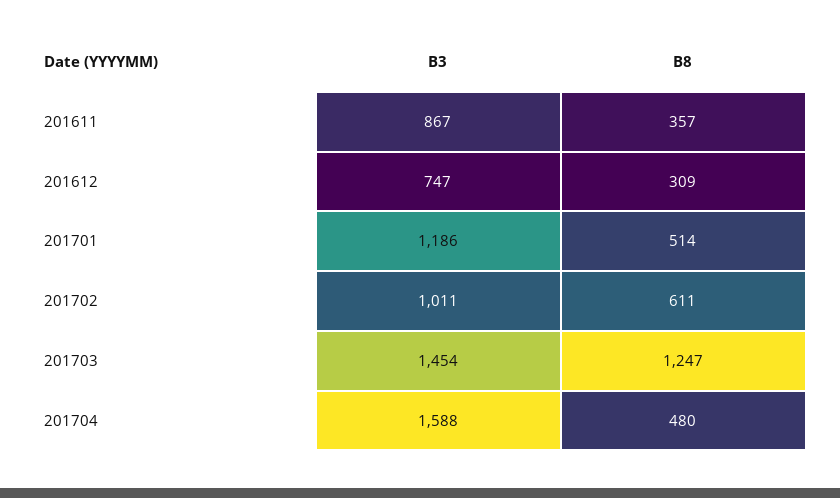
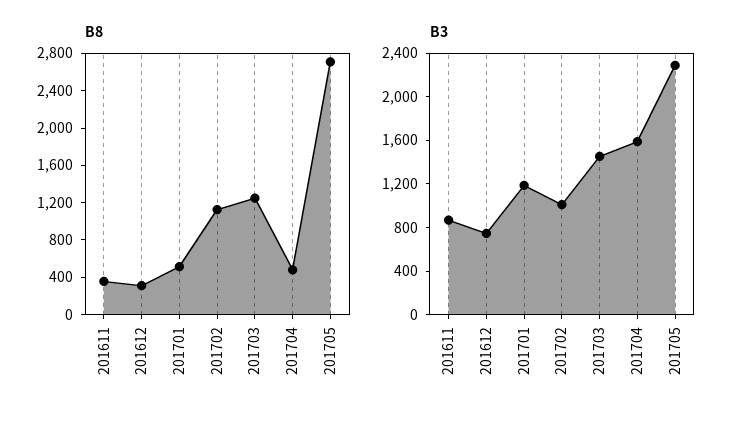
B8, 201702: 611 -> 1100
B8, 201705: none -> 2700
B3, 201705: none -> 2300

